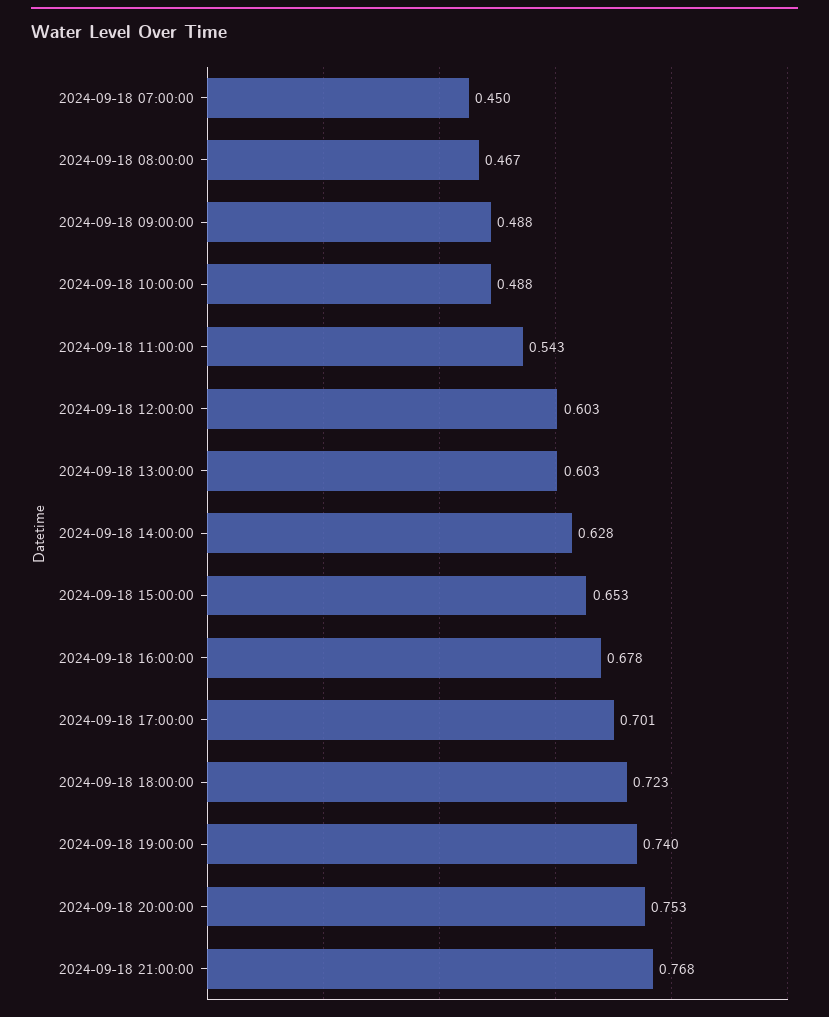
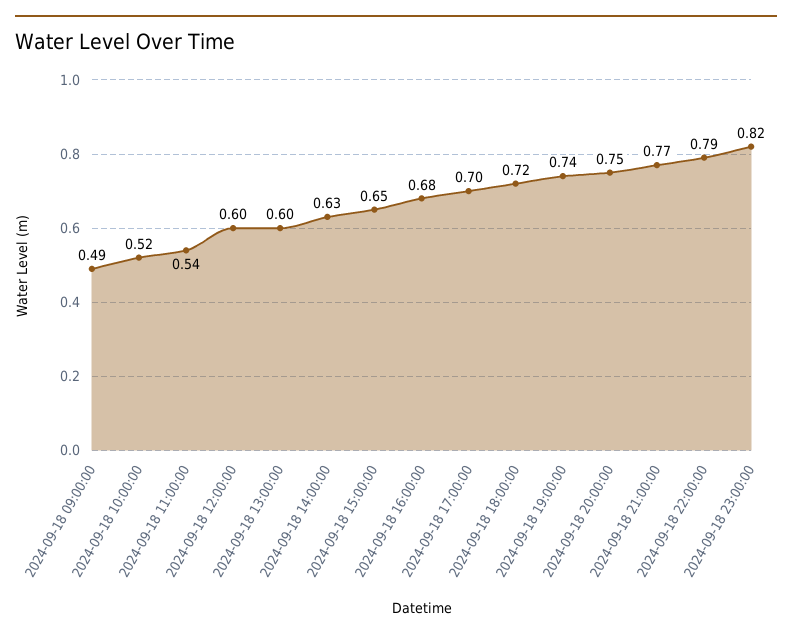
2024-09-18 07:00:00: 0.45 -> none
2024-09-18 08:00:00: 0.467 -> none
2024-09-18 10:00:00: 0.488 -> 0.52
2024-09-18 22:00:00: none -> 0.79
2024-09-18 23:00:00: none -> 0.82

